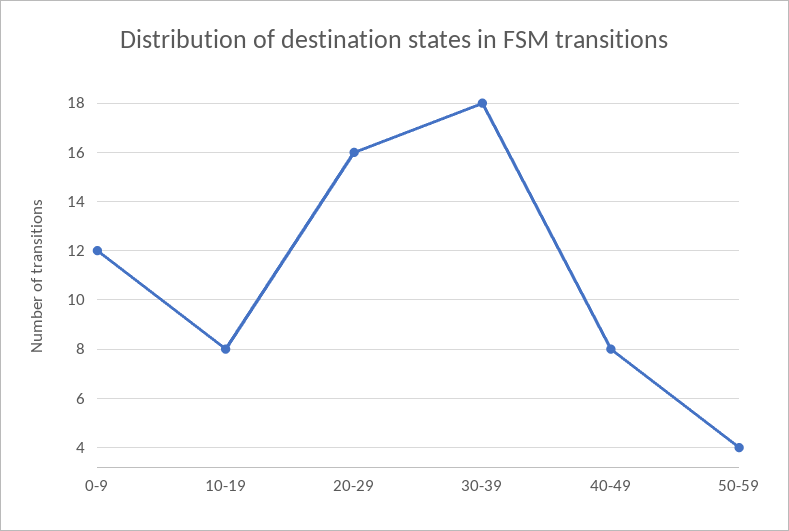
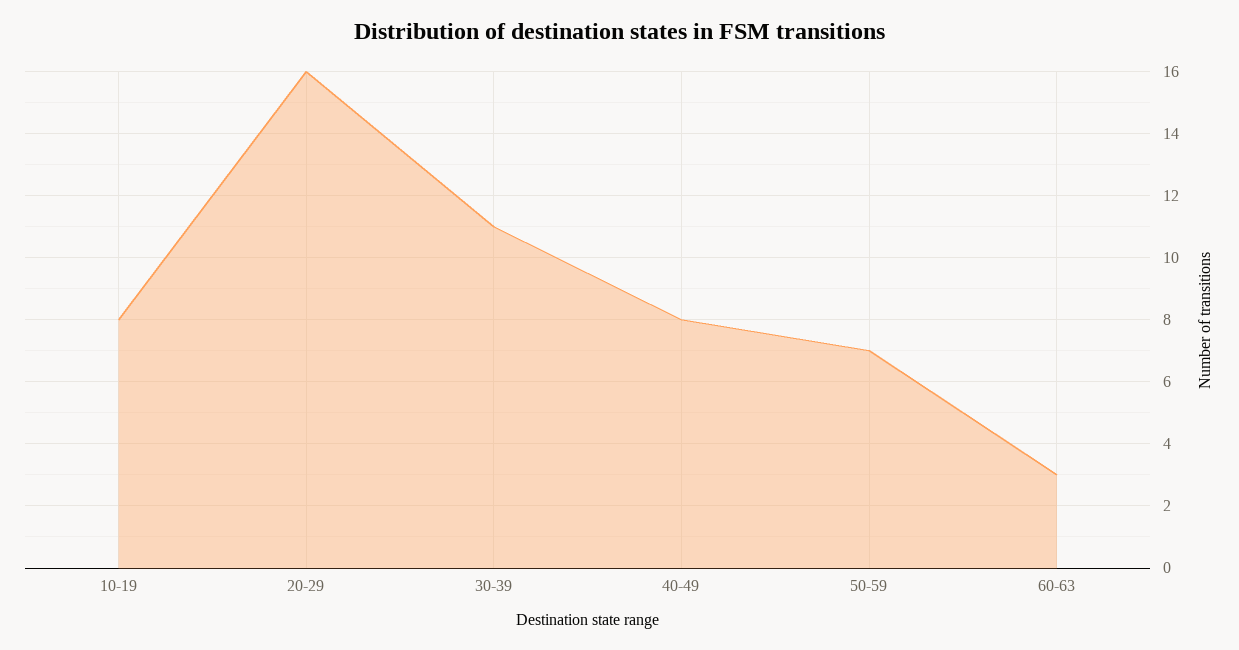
0-9: 12 -> none
30-39: 18 -> 11
50-59: 4 -> 7
60-63: none -> 3

